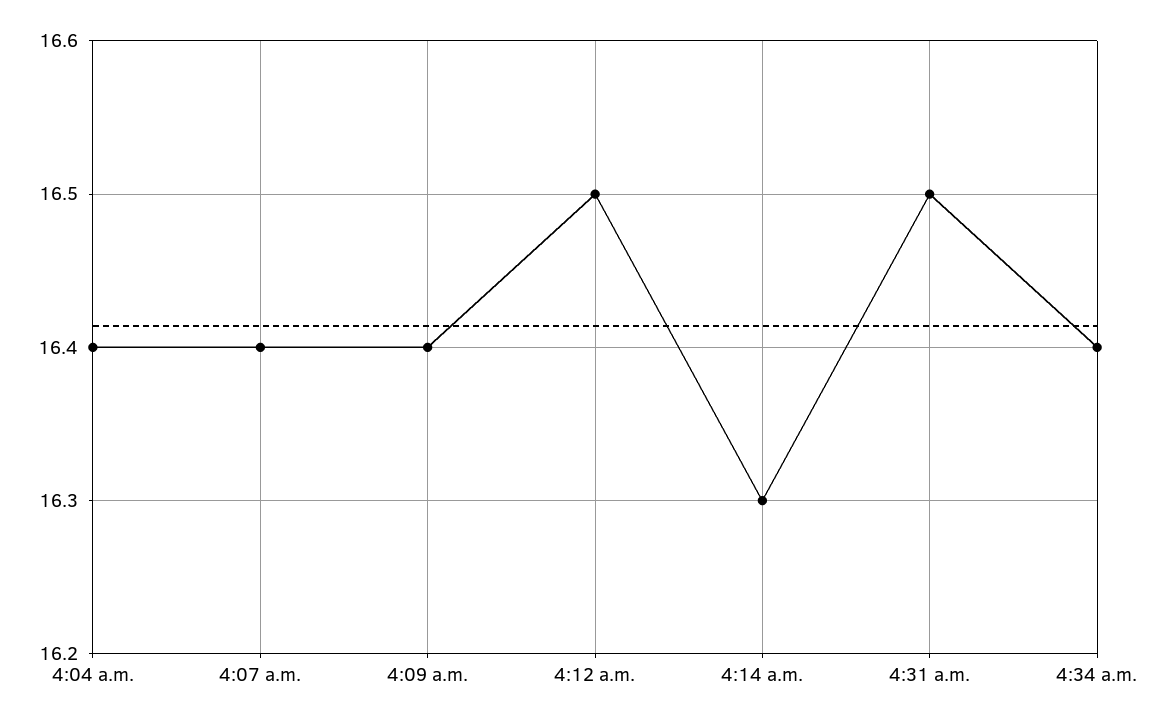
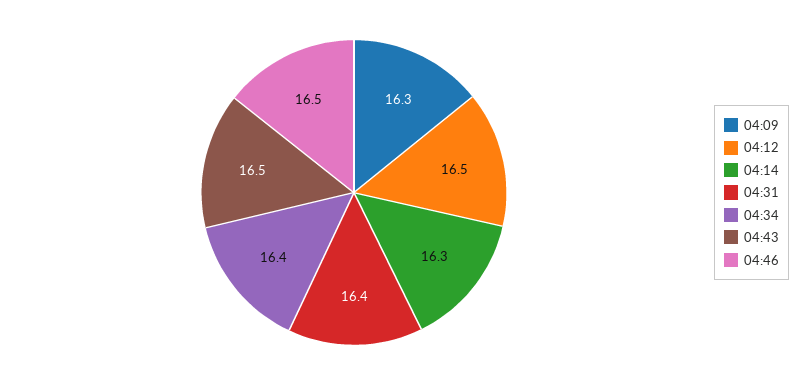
4:04 a.m.: 16.4 -> none
4:07 a.m.: 16.4 -> none
4:09 a.m.: 16.4 -> 16.3
4:31 a.m.: 16.5 -> 16.4
04:43: none -> 16.5
04:46: none -> 16.5

